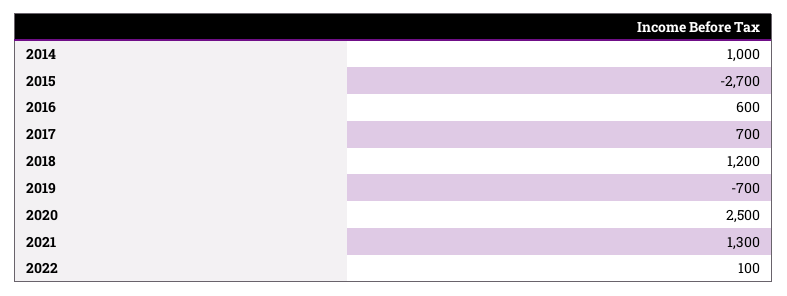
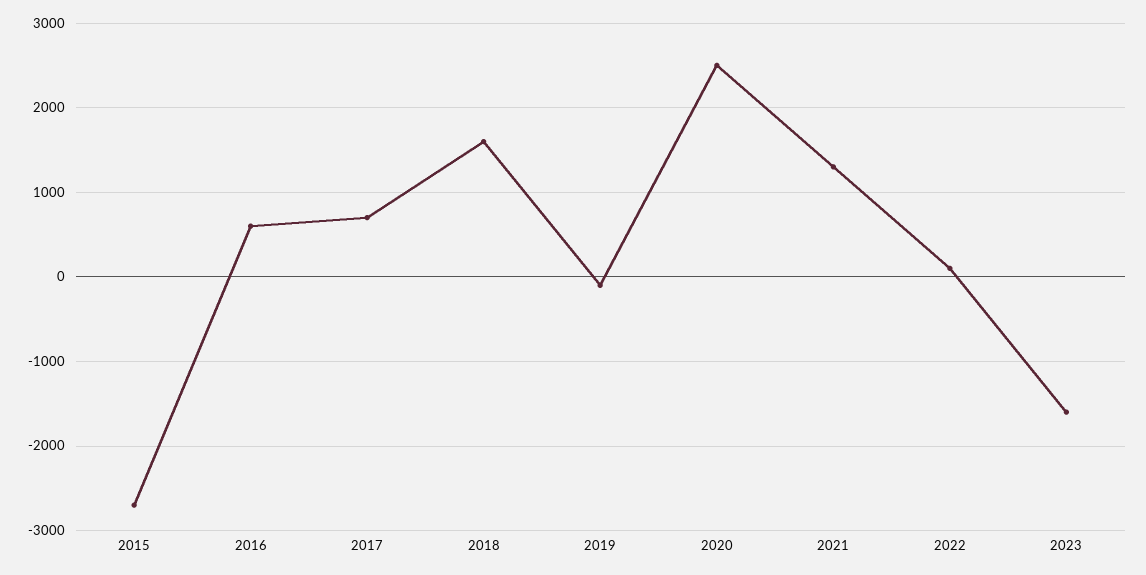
2014: 1000 -> none
2018: 1200 -> 1600
2019: -700 -> -100
2023: none -> -1600

